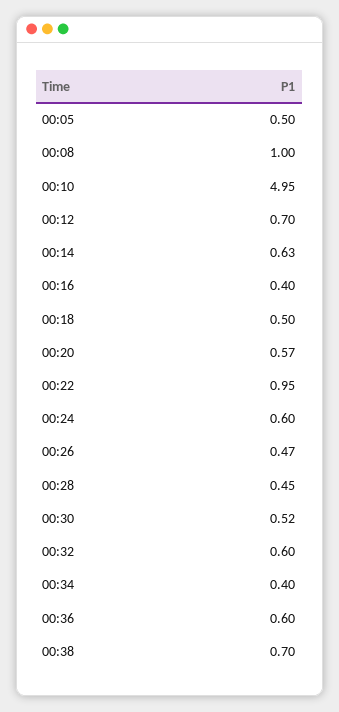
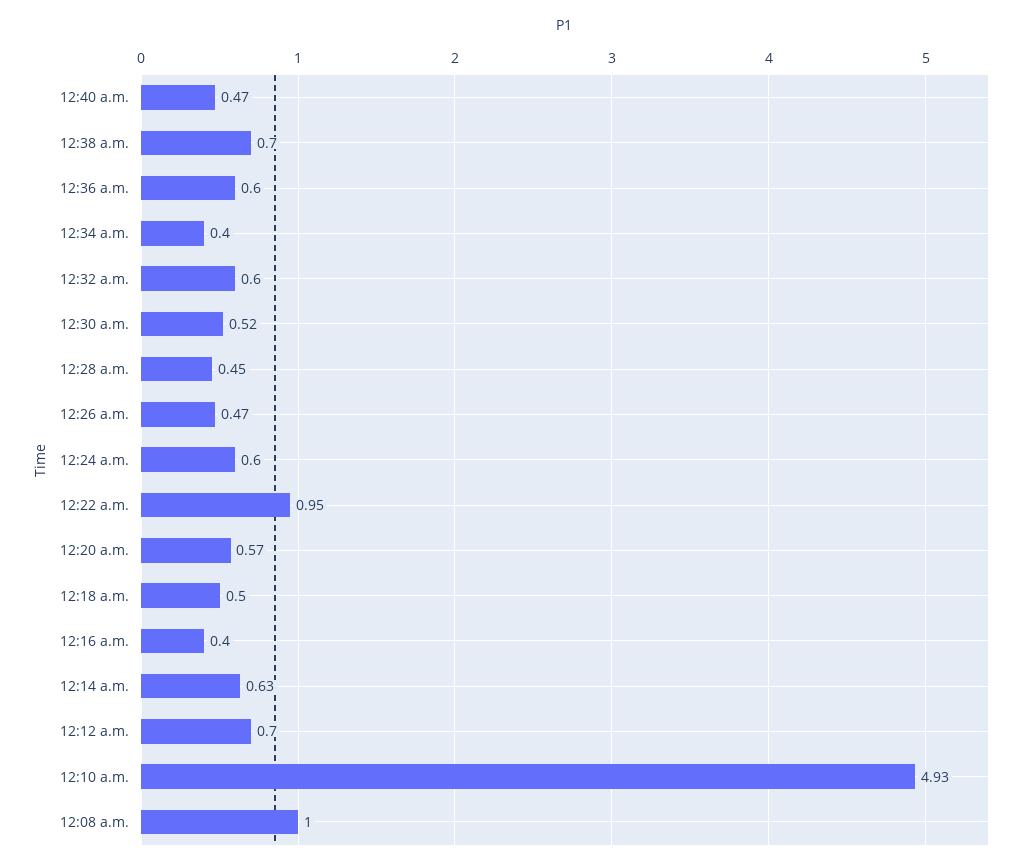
00:05: 0.5 -> none
00:10: 4.95 -> 4.93
12:40 a.m.: none -> 0.47

